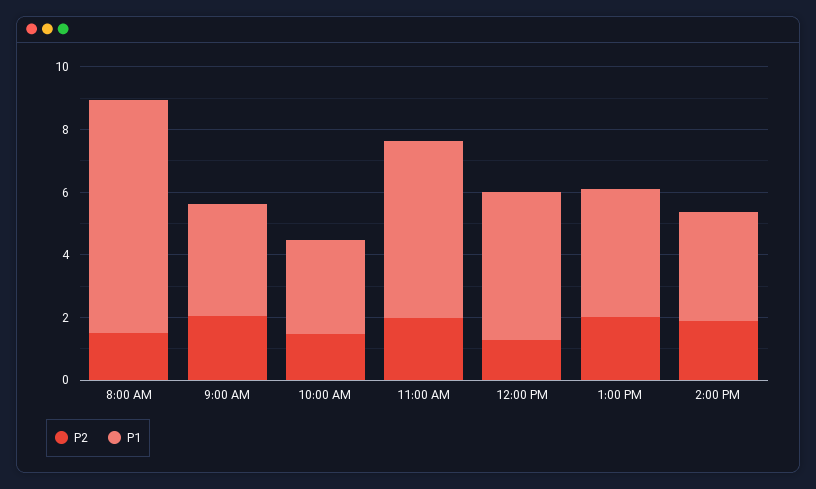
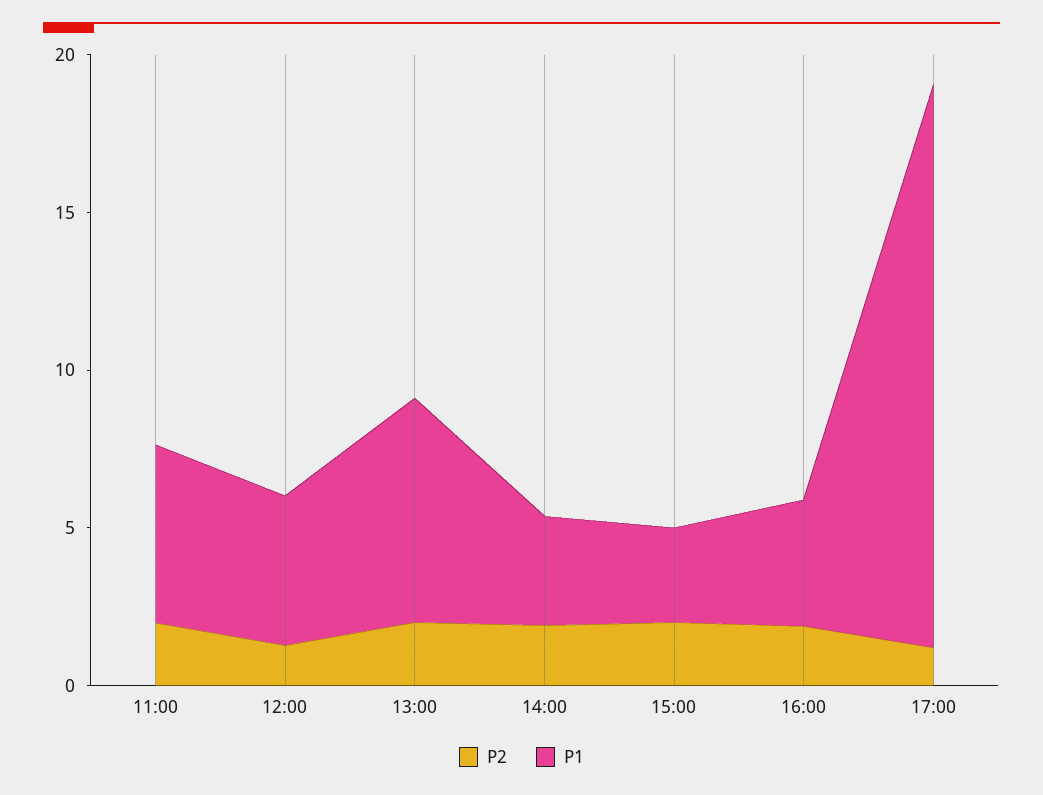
P2, 8:00 AM: 1.5 -> none
P1, 8:00 AM: 7.5 -> none
P2, 9:00 AM: 2 -> none
P1, 9:00 AM: 3.5 -> none
P2, 10:00 AM: 1.5 -> none
P1, 10:00 AM: 3 -> none
P1, 1:00 PM: 4 -> 7
P2, 15:00: none -> 2
P1, 15:00: none -> 3
P2, 16:00: none -> 2
P1, 16:00: none -> 4
P2, 17:00: none -> 1
P1, 17:00: none -> 18

